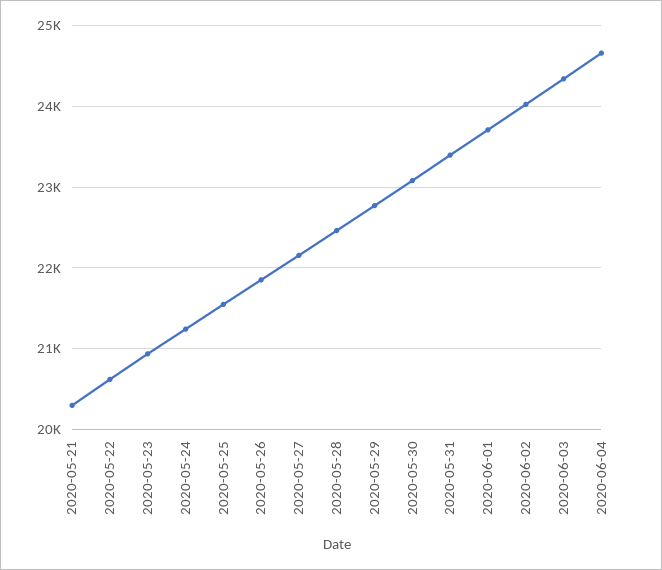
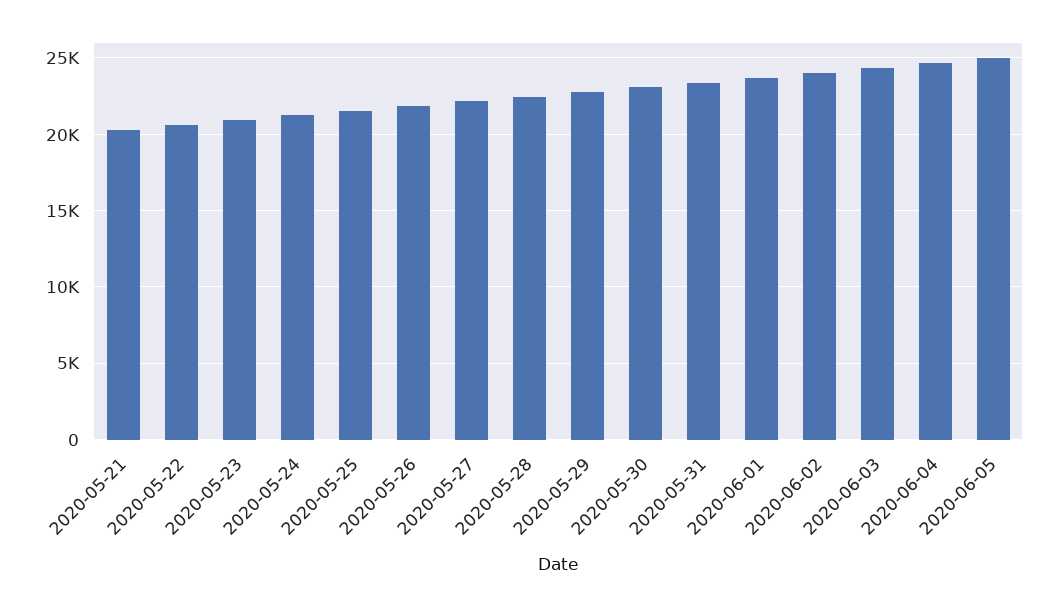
2020-06-05: none -> 25000

